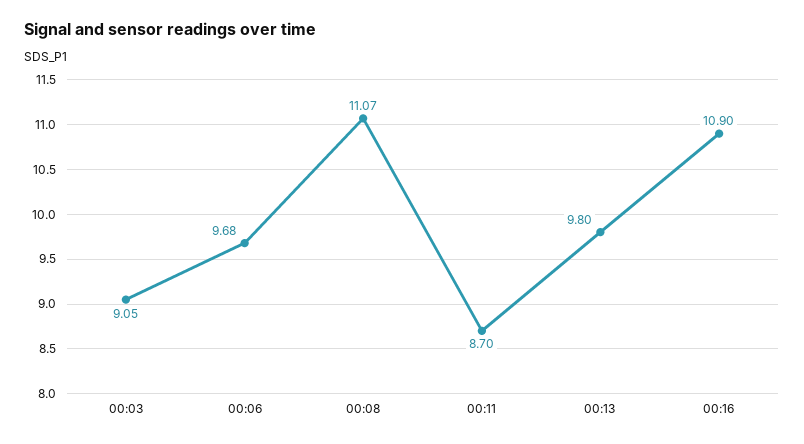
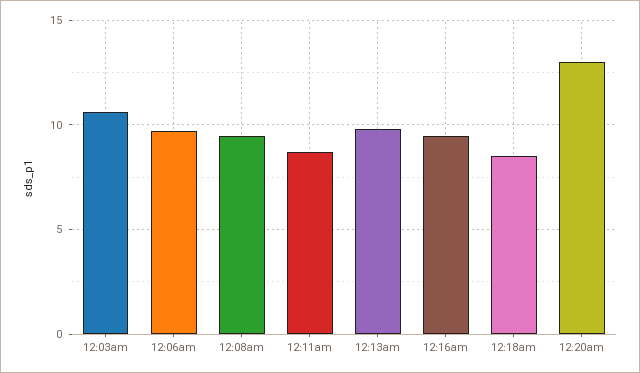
00:03: 9.05 -> 10.5
00:08: 11.07 -> 9.5
00:16: 10.9 -> 9.5
12:18am: none -> 8.5
12:20am: none -> 13

